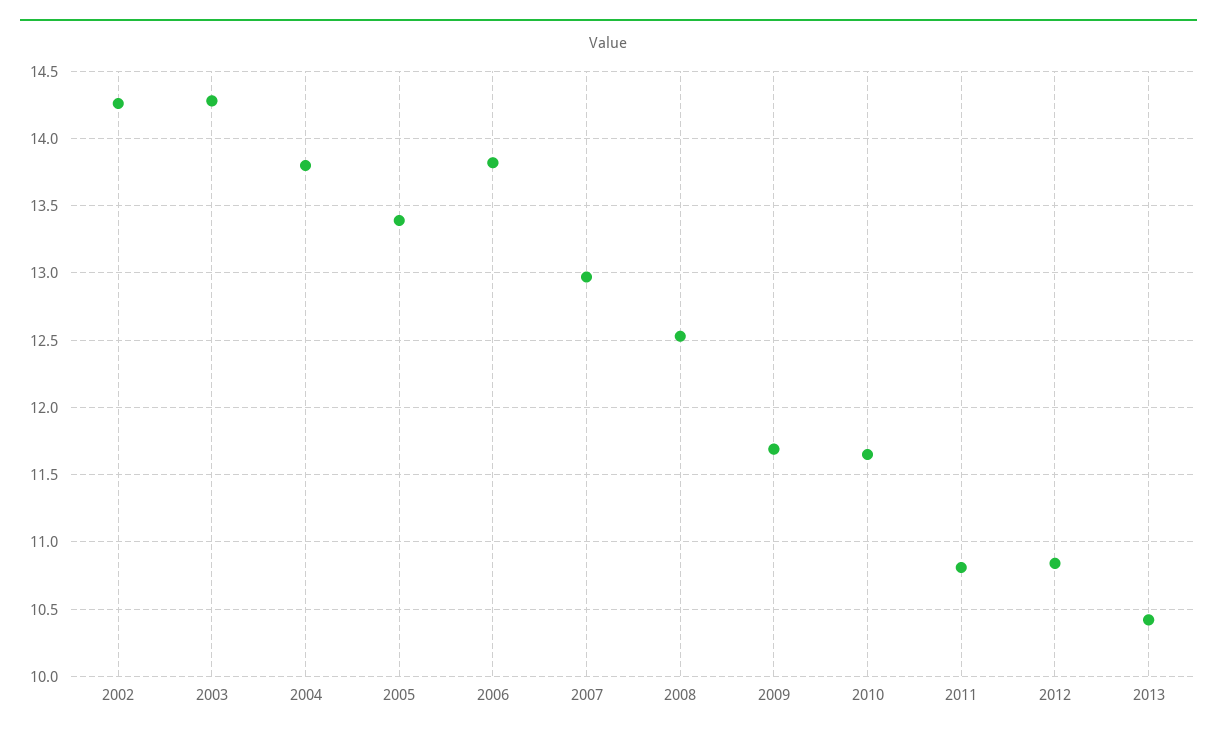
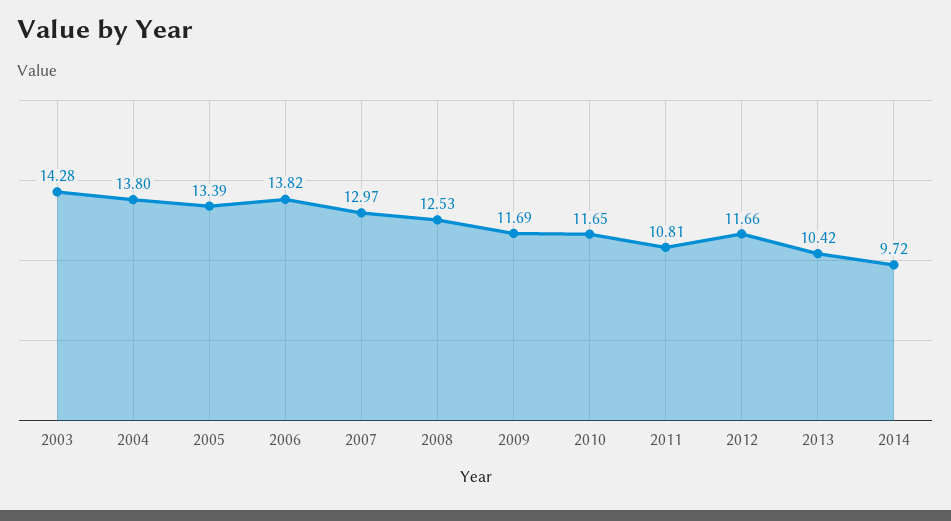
2002: 14.25 -> none
2012: 10.85 -> 11.66
2014: none -> 9.72

